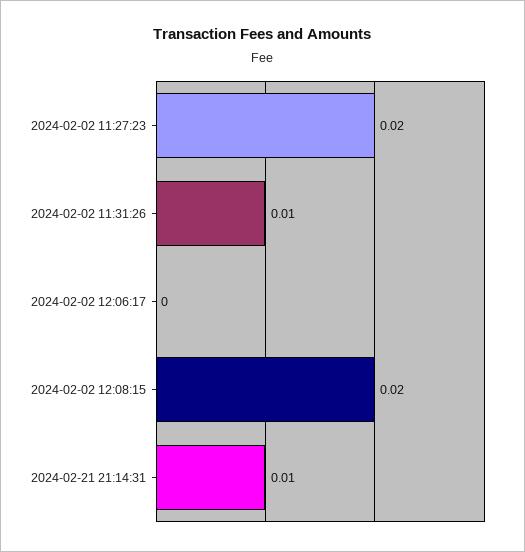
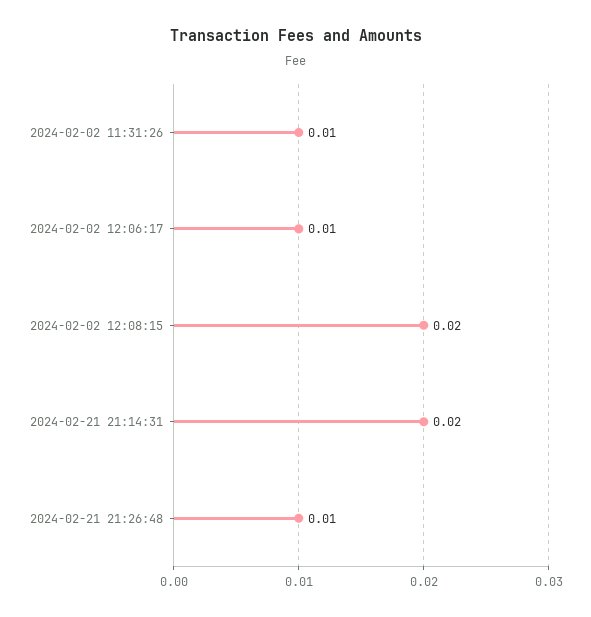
2024-02-02 11:27:23: 0.02 -> none
2024-02-02 12:06:17: 0 -> 0.01
2024-02-21 21:14:31: 0.01 -> 0.02
2024-02-21 21:26:48: none -> 0.01

